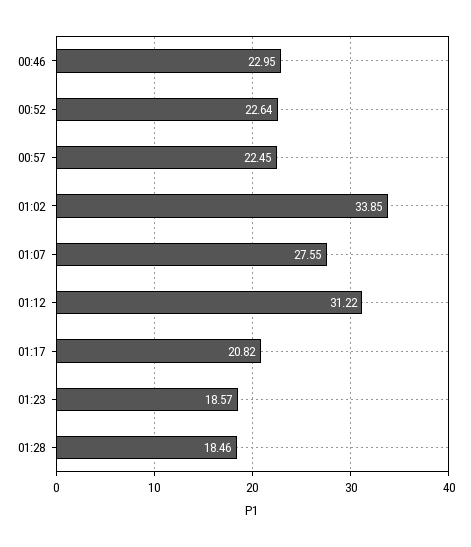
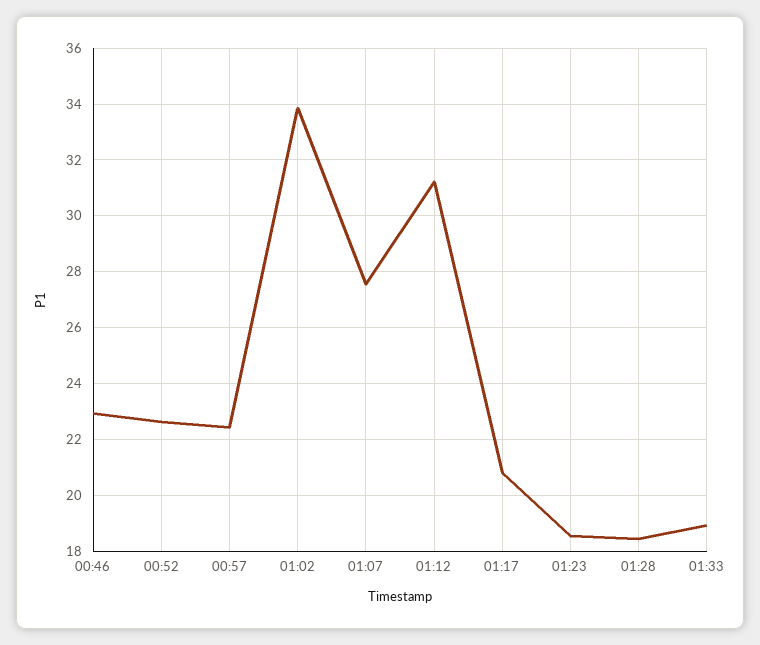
01:33: none -> 19

